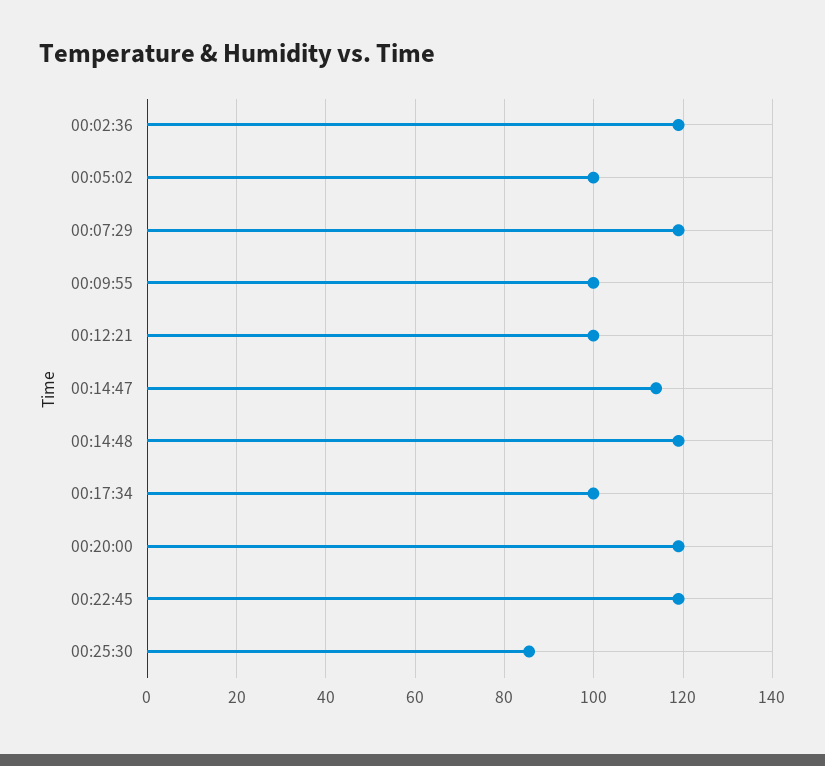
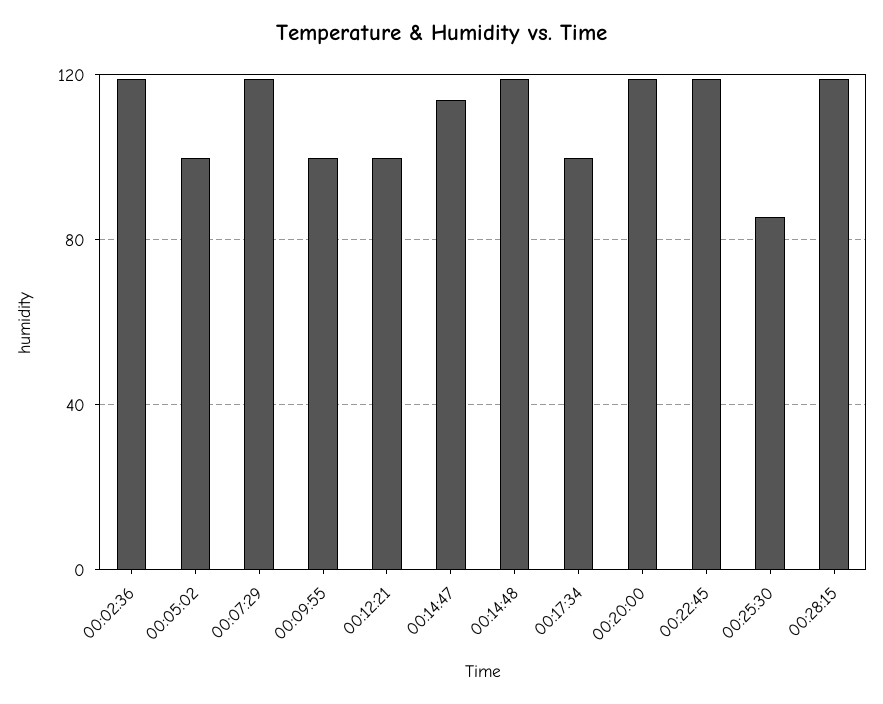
00:28:15: none -> 120

